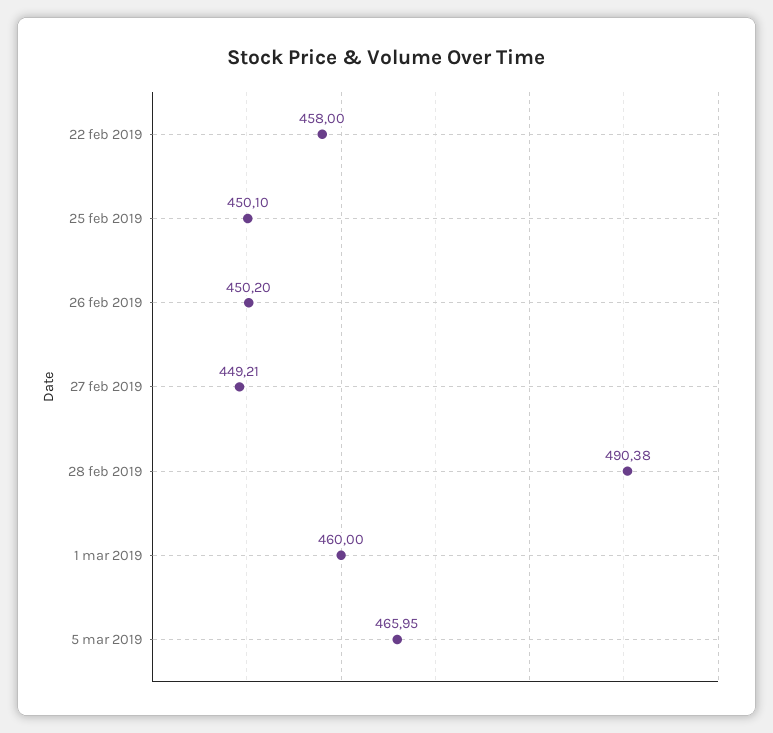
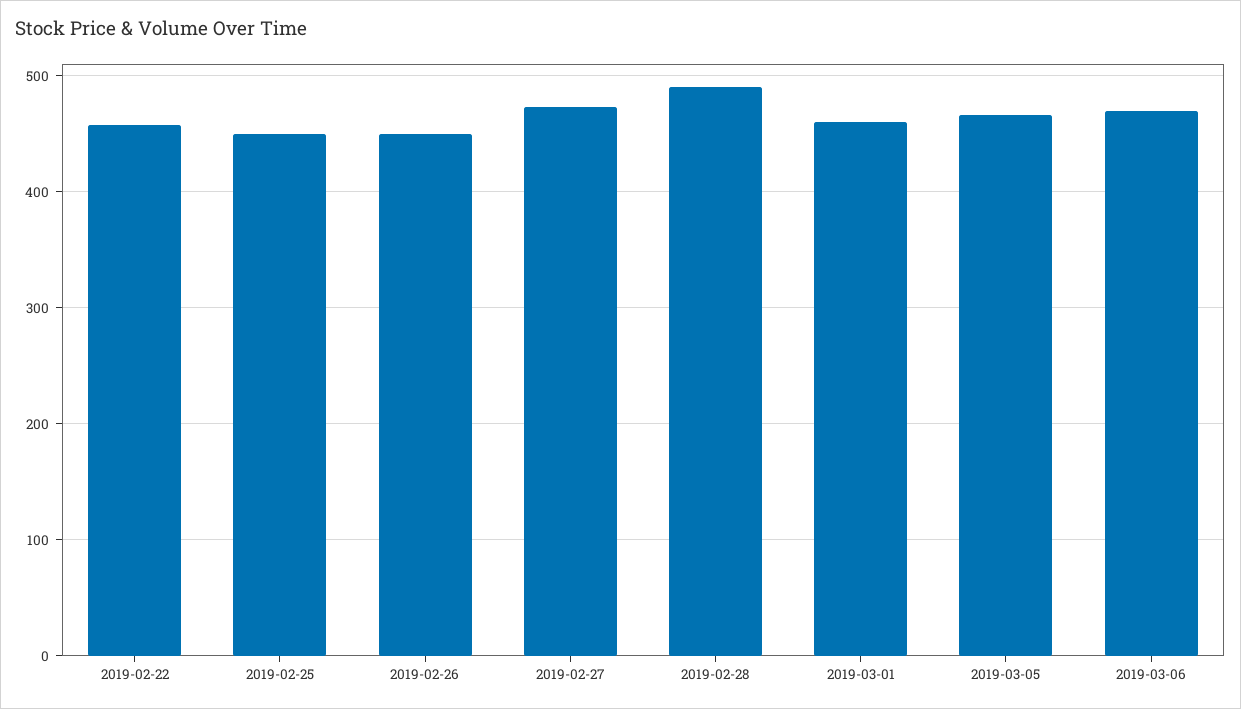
27 feb 2019: 449.21 -> 470
2019-03-06: none -> 470

